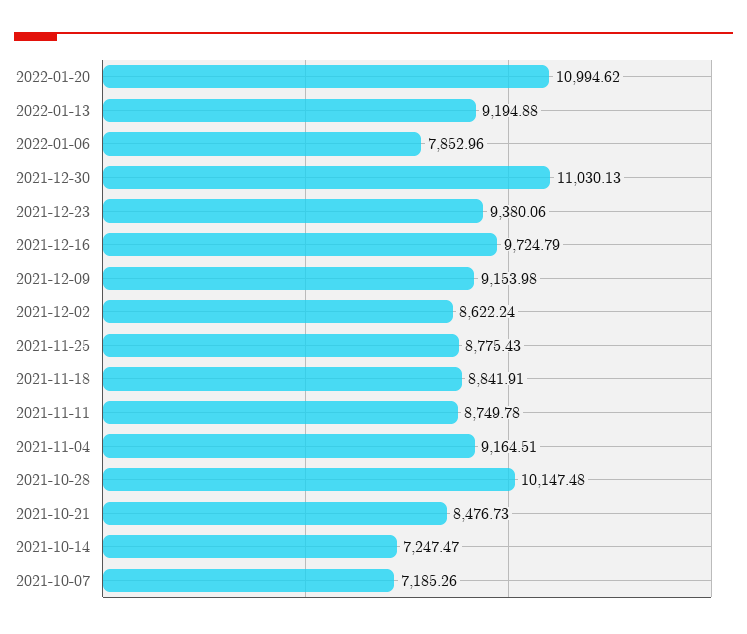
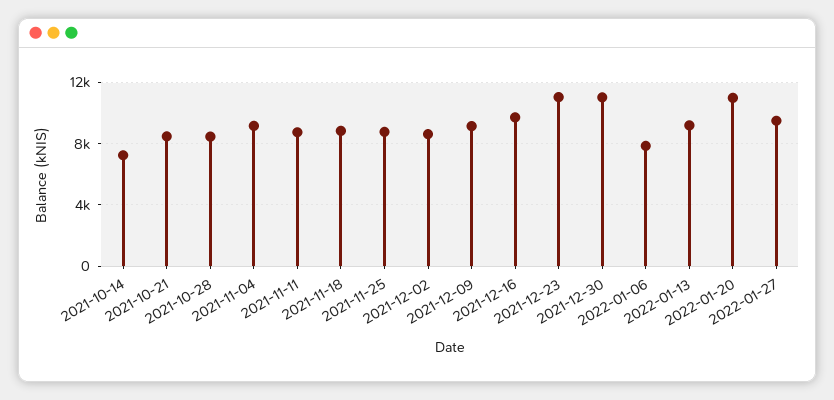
2021-12-23: 9380.06 -> 11000
2021-10-28: 10147.48 -> 8500
2021-10-07: 7185.26 -> none
2022-01-27: none -> 9500

